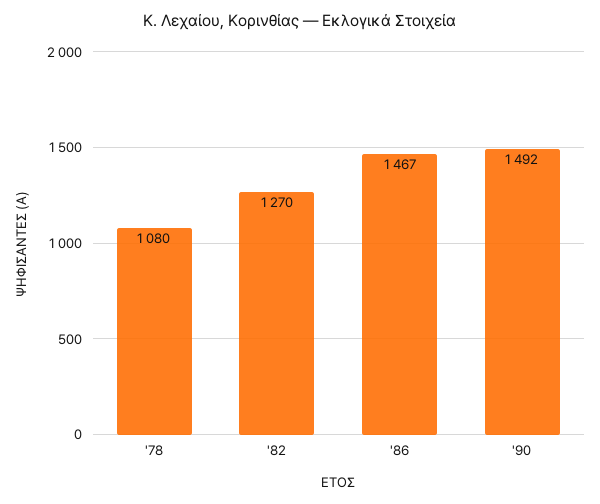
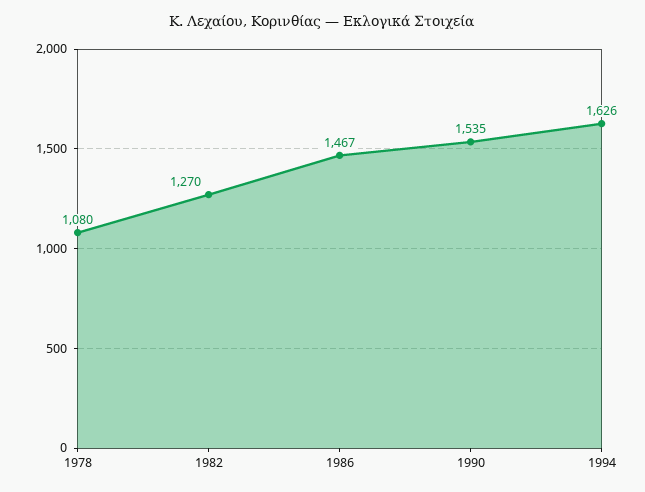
'90: 1492 -> 1535
1994: none -> 1626

